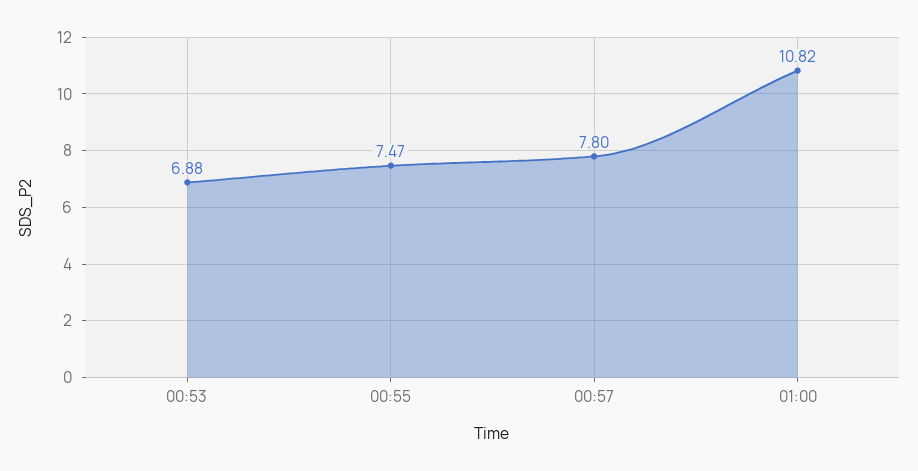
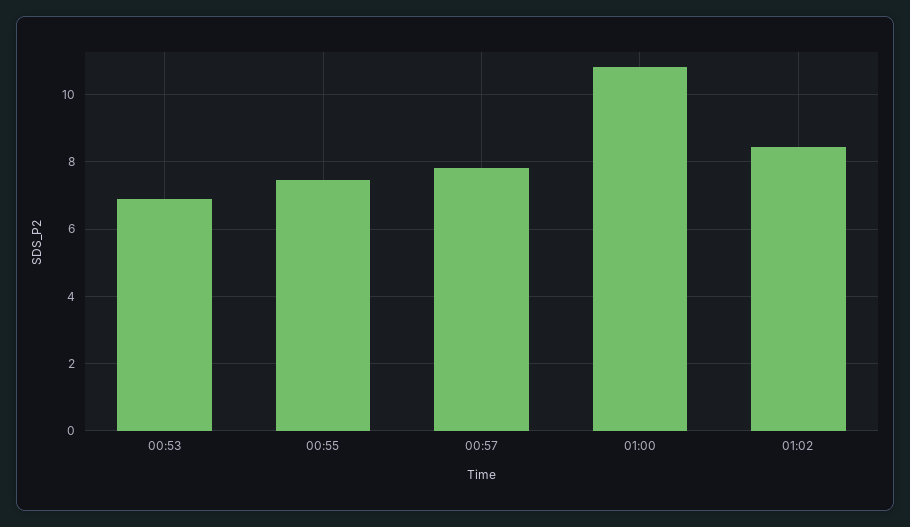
01:02: none -> 8.4

